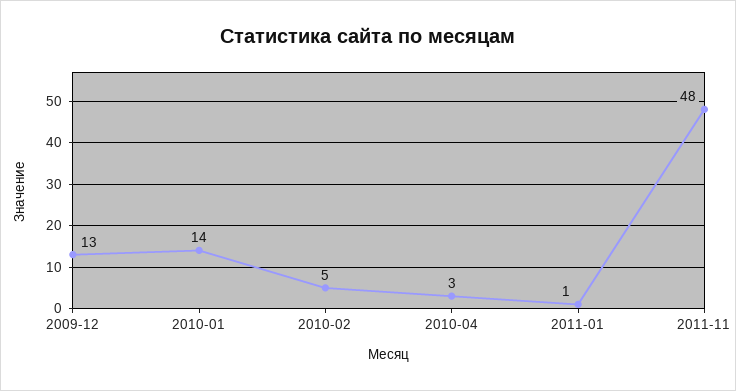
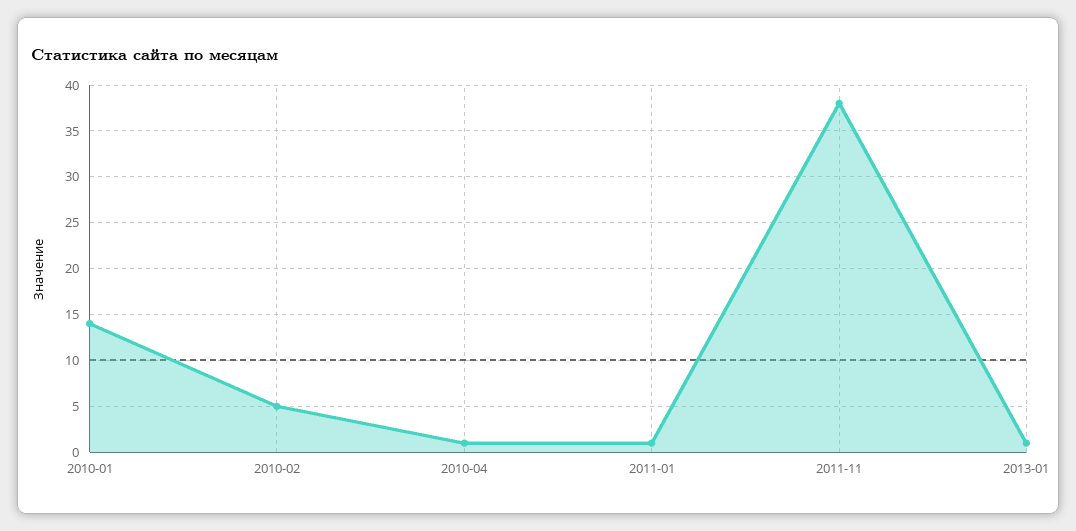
2009-12: 13 -> none
2010-04: 3 -> 1
2011-11: 48 -> 38
2013-01: none -> 1

